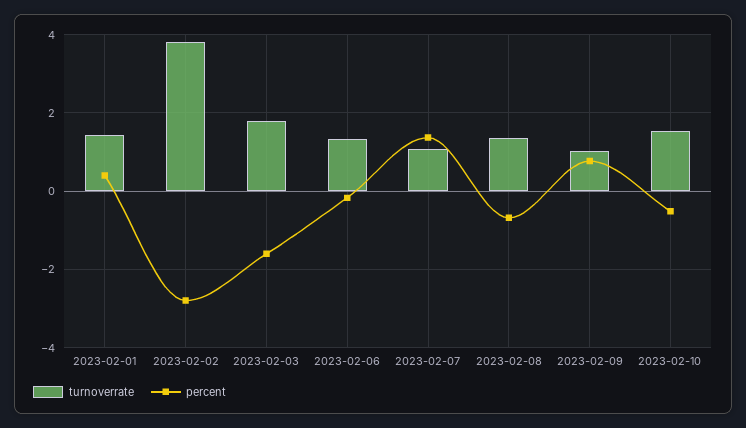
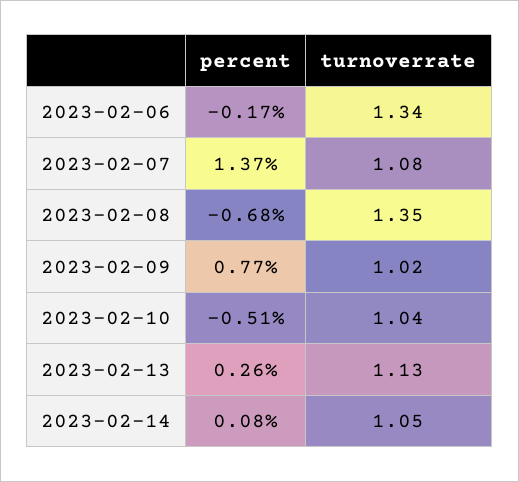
turnoverrate, 2023-02-01: 1.4 -> none
percent, 2023-02-01: 0.4 -> none
turnoverrate, 2023-02-02: 3.8 -> none
percent, 2023-02-02: -2.8 -> none
turnoverrate, 2023-02-03: 1.8 -> none
percent, 2023-02-03: -1.6 -> none
turnoverrate, 2023-02-10: 1.6 -> 1.04
percent, 2023-02-13: none -> 0.26
turnoverrate, 2023-02-13: none -> 1.13
percent, 2023-02-14: none -> 0.08
turnoverrate, 2023-02-14: none -> 1.05

